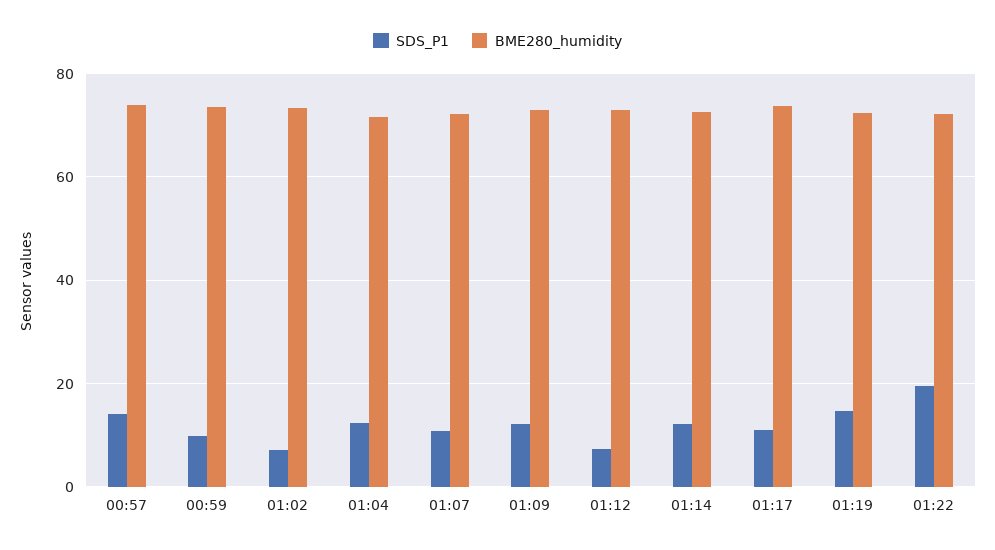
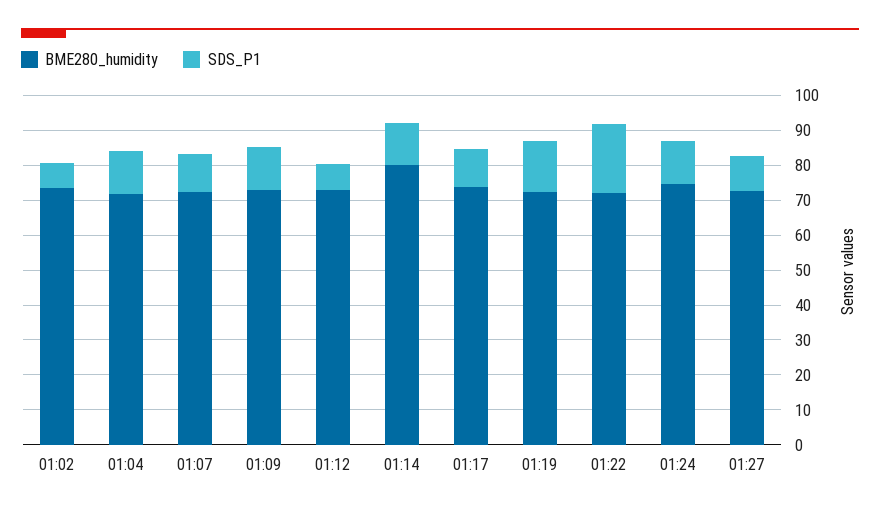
SDS_P1, 00:57: 14 -> none
BME280_humidity, 00:57: 74 -> none
SDS_P1, 00:59: 10 -> none
BME280_humidity, 00:59: 74 -> none
BME280_humidity, 01:14: 72 -> 80
BME280_humidity, 01:24: none -> 75
SDS_P1, 01:24: none -> 12.5
BME280_humidity, 01:27: none -> 72.5
SDS_P1, 01:27: none -> 10

